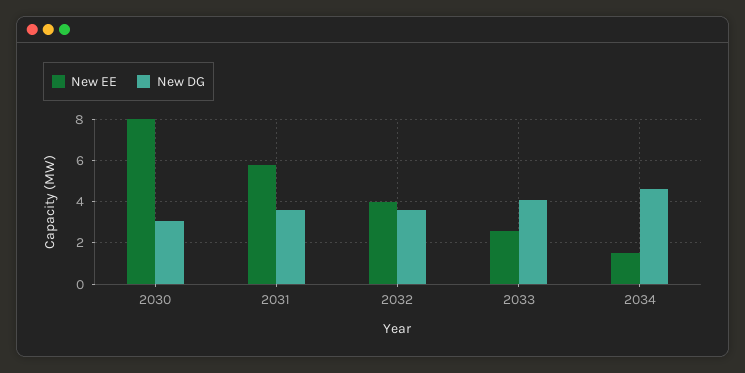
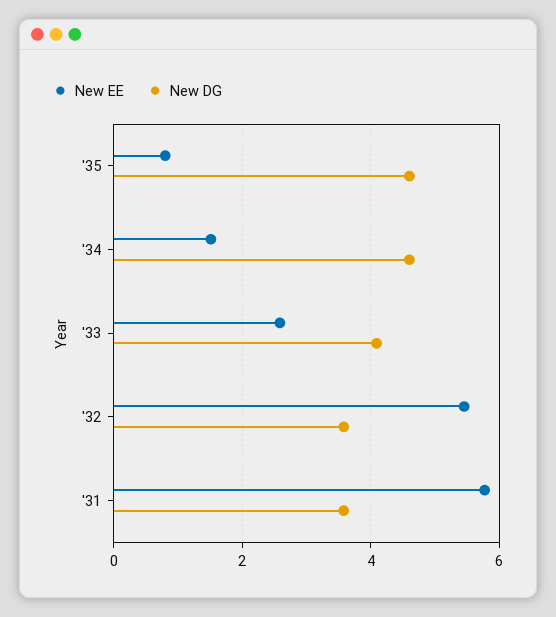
New EE, 2030: 8 -> none
New DG, 2030: 3 -> none
New EE, 2032: 4 -> 5.4
New EE, '35: none -> 0.8
New DG, '35: none -> 4.6

